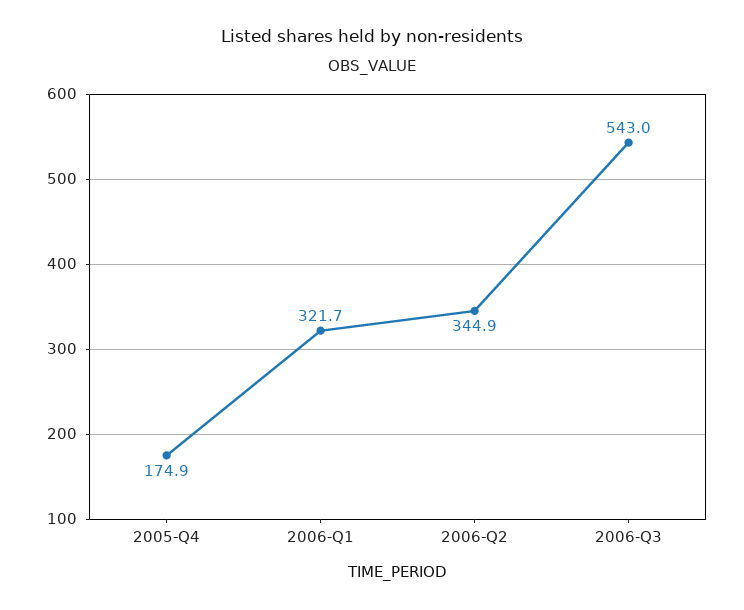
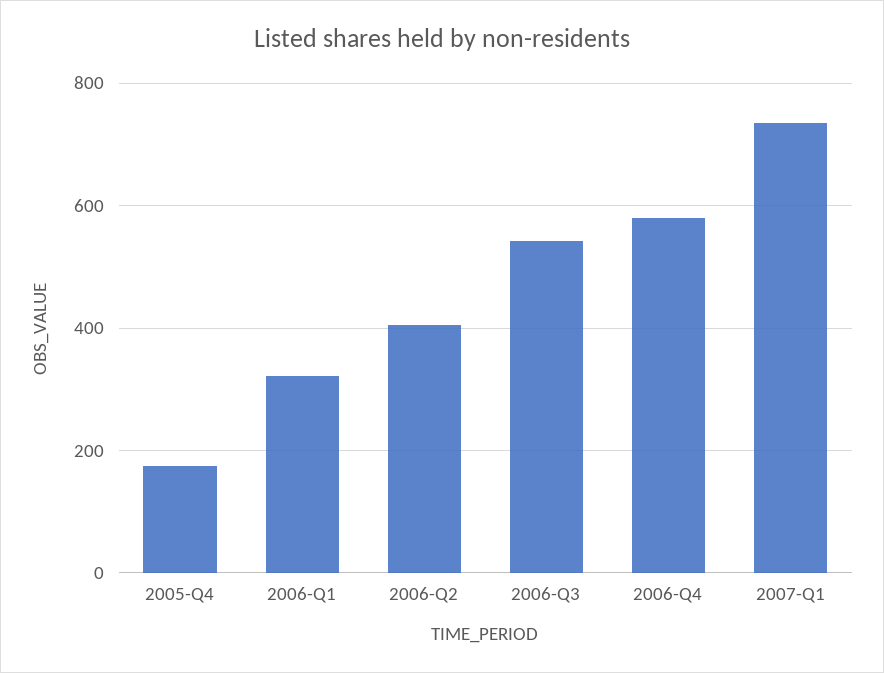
2006-Q2: 344.9 -> 400
2006-Q4: none -> 580
2007-Q1: none -> 740

